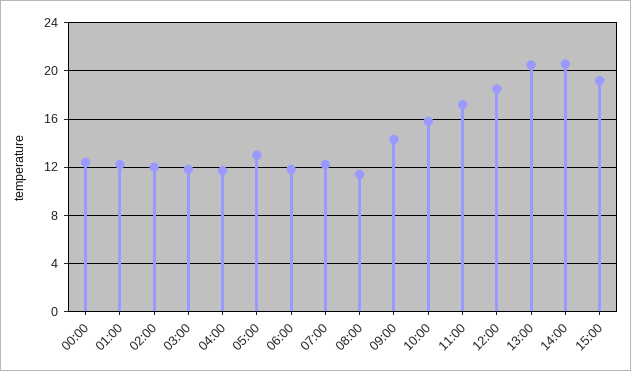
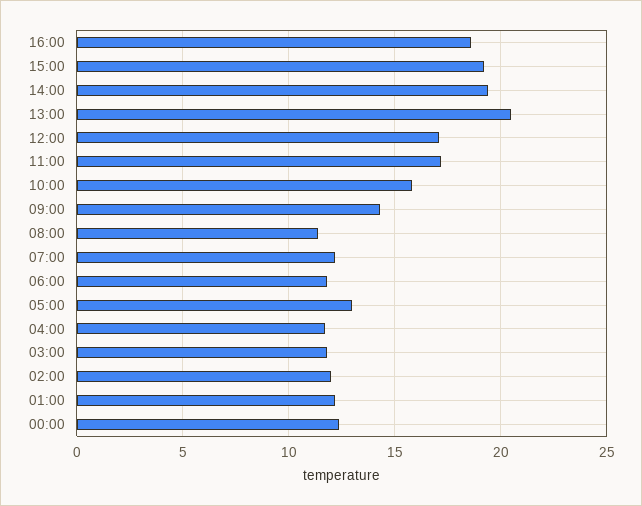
12:00: 18.5 -> 17
14:00: 20.5 -> 19.5
16:00: none -> 18.5

